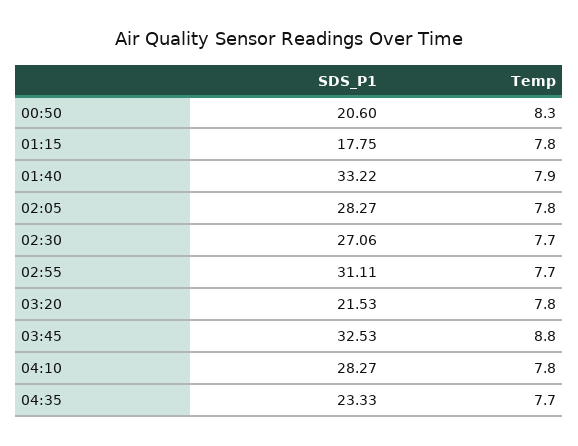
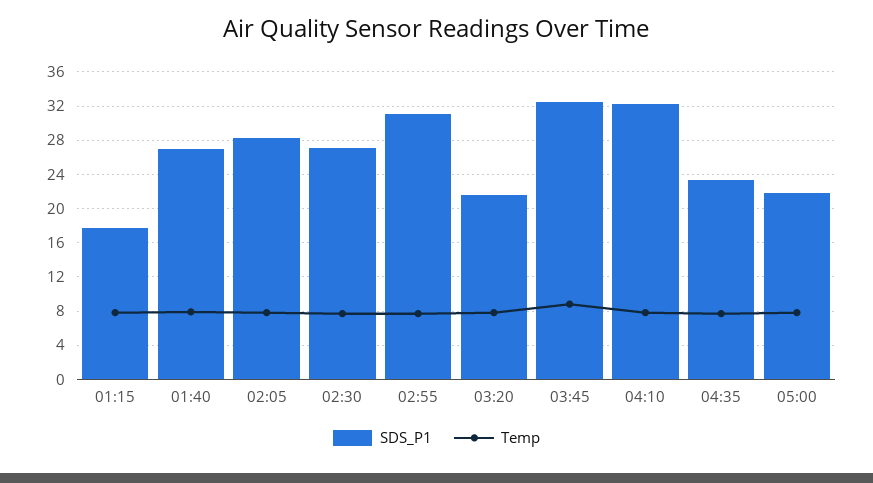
SDS_P1, 00:50: 20.6 -> none
Temp, 00:50: 8.3 -> none
SDS_P1, 01:40: 33.22 -> 27
SDS_P1, 04:10: 28.27 -> 32
SDS_P1, 05:00: none -> 22
Temp, 05:00: none -> 8

